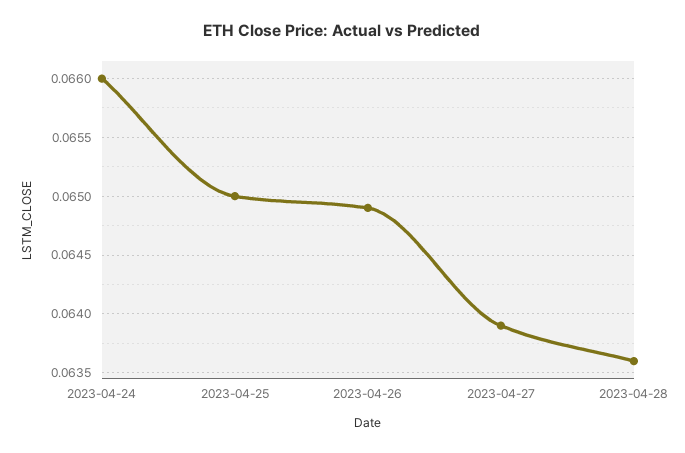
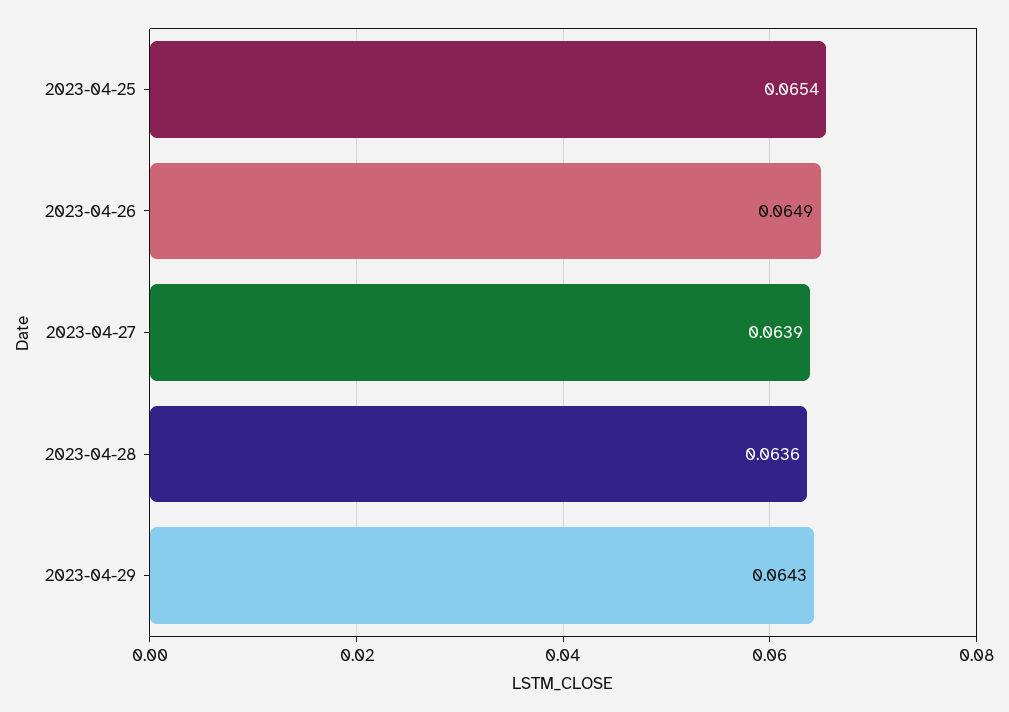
2023-04-24: 0.066 -> none
2023-04-25: 0.065 -> 0.0654
2023-04-29: none -> 0.0643

